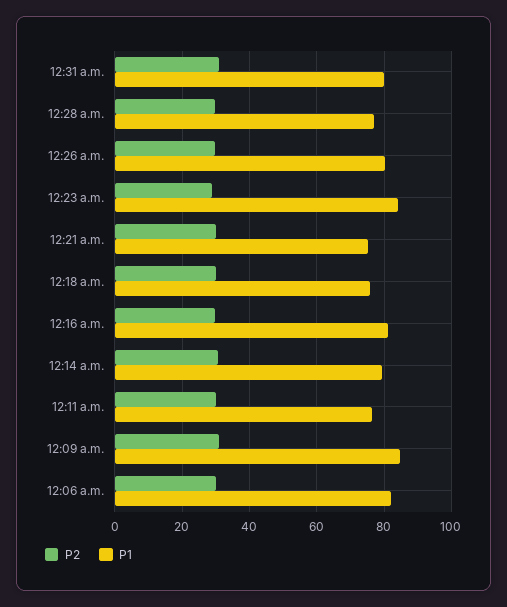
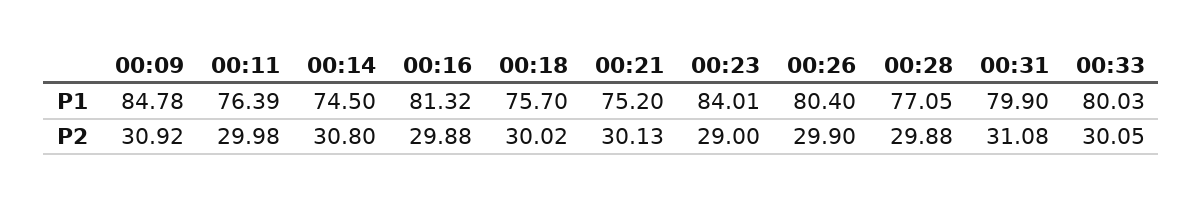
P1, 12:14 a.m.: 80 -> 74.5
P2, 12:06 a.m.: 30 -> none
P1, 12:06 a.m.: 82 -> none
P1, 00:33: none -> 80.03
P2, 00:33: none -> 30.05

